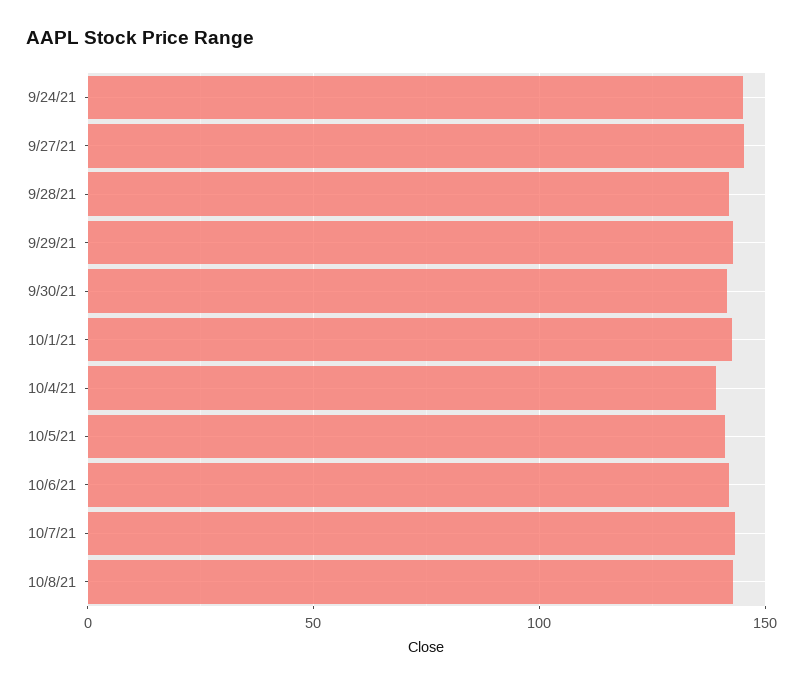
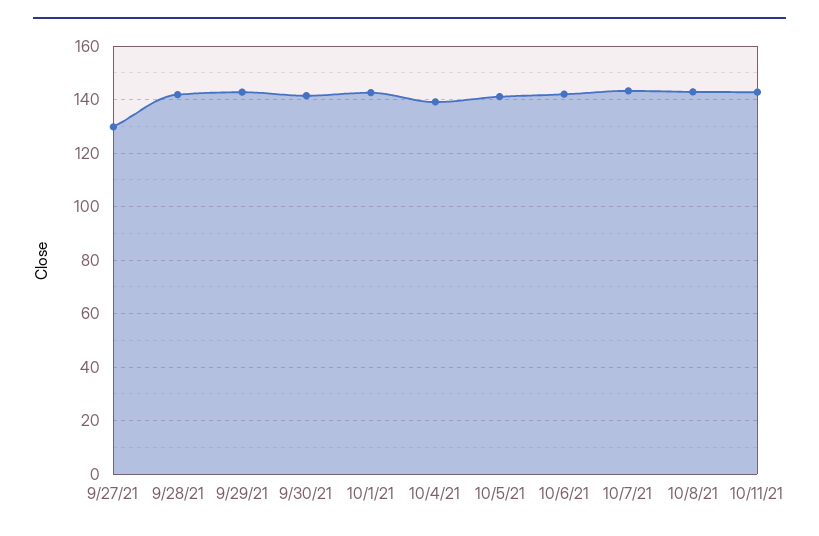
9/24/21: 145 -> none
9/27/21: 145 -> 130
10/11/21: none -> 142.5

